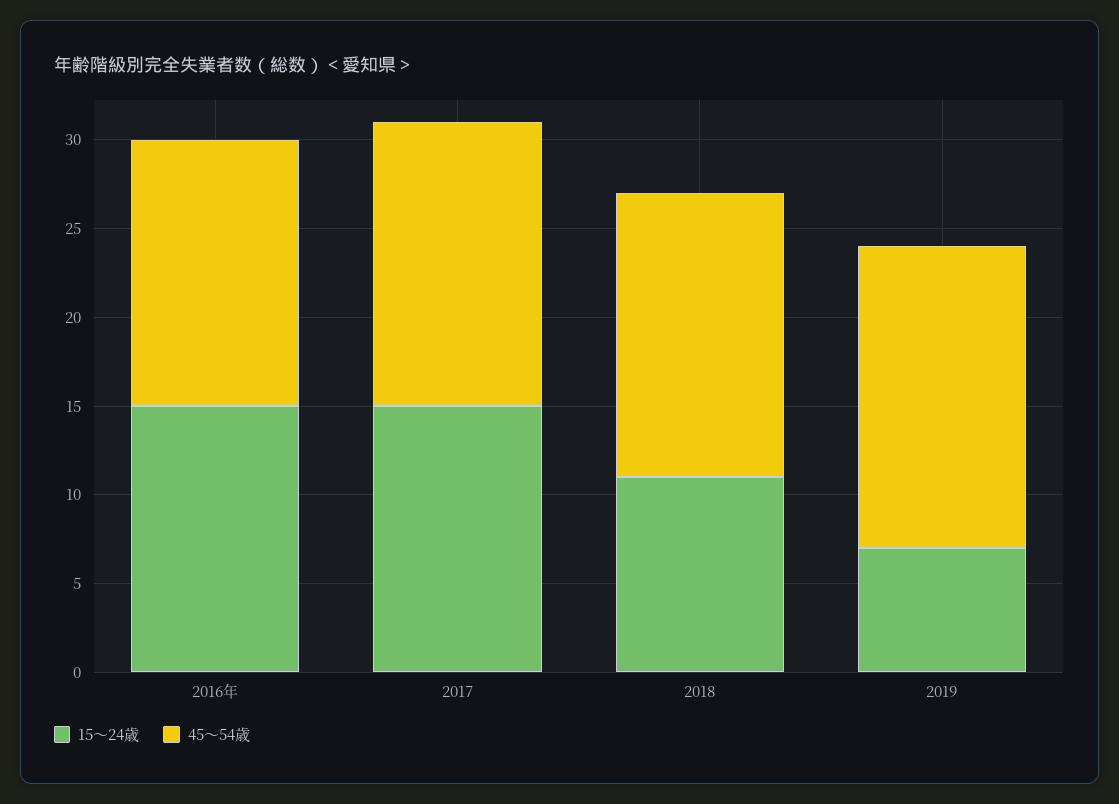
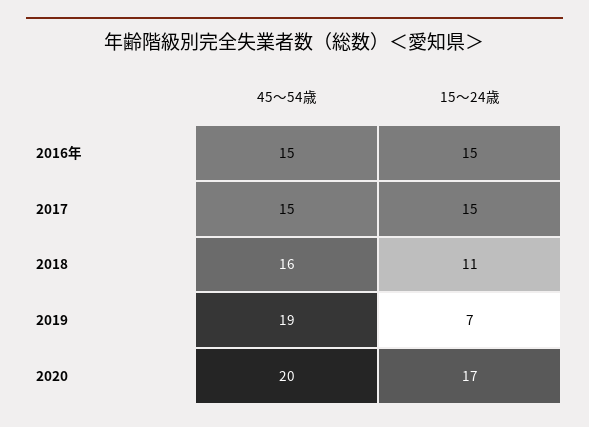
45～54歳, 2017: 16 -> 15
45～54歳, 2019: 17 -> 19
45～54歳, 2020: none -> 20
15～24歳, 2020: none -> 17

